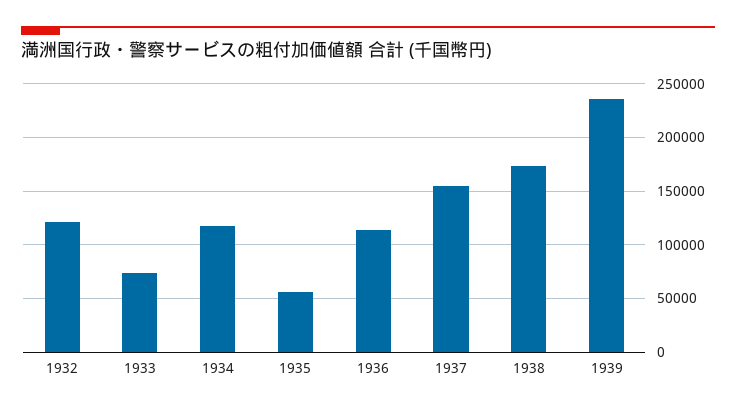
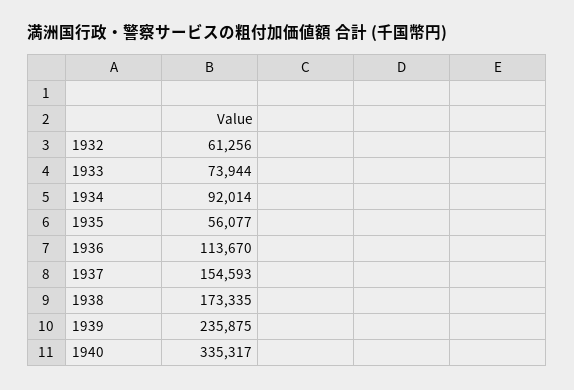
1932: 120000 -> 61256
1934: 120000 -> 92014
1940: none -> 335317

